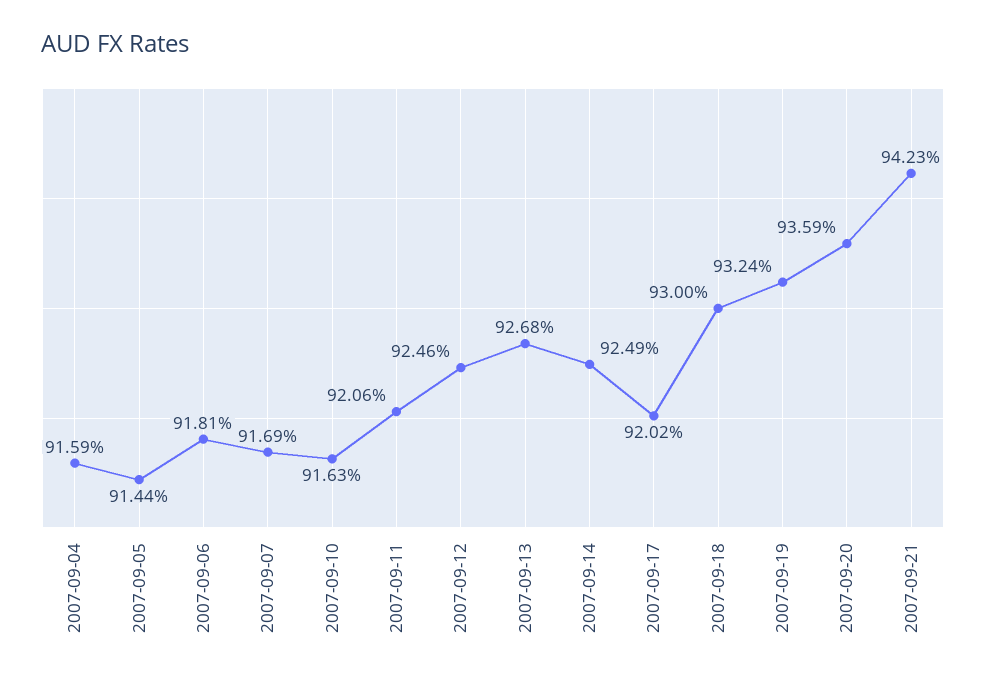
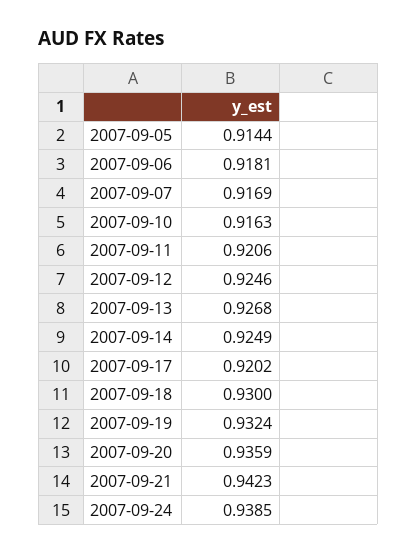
2007-09-04: 0.9159 -> none
2007-09-24: none -> 0.9385

